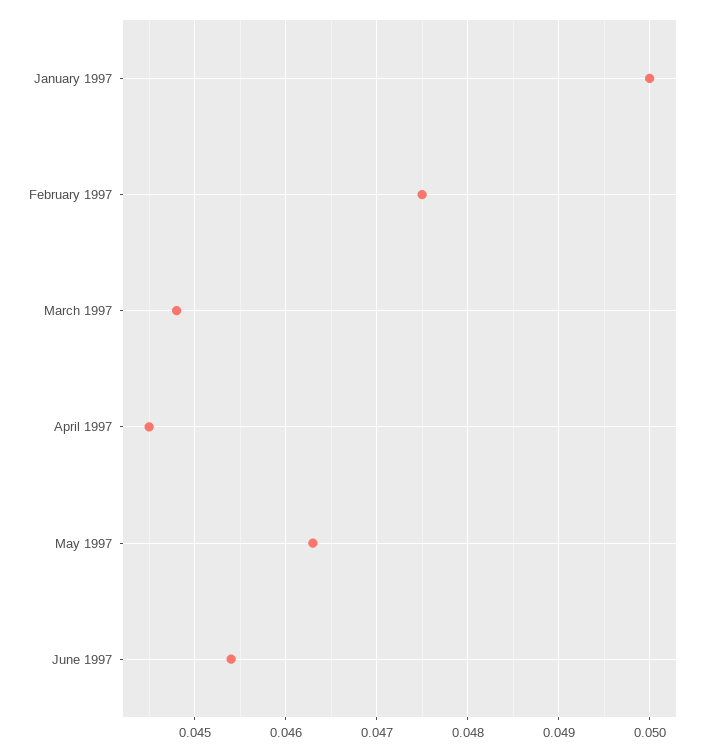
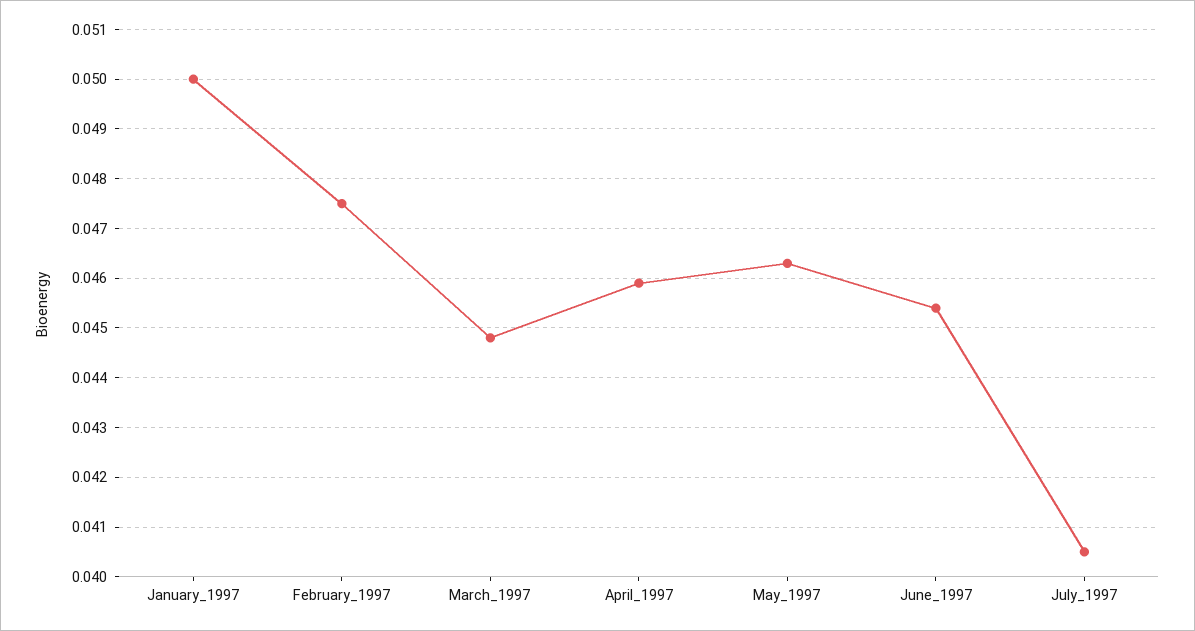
April 1997: 0.0445 -> 0.046
July_1997: none -> 0.0405

